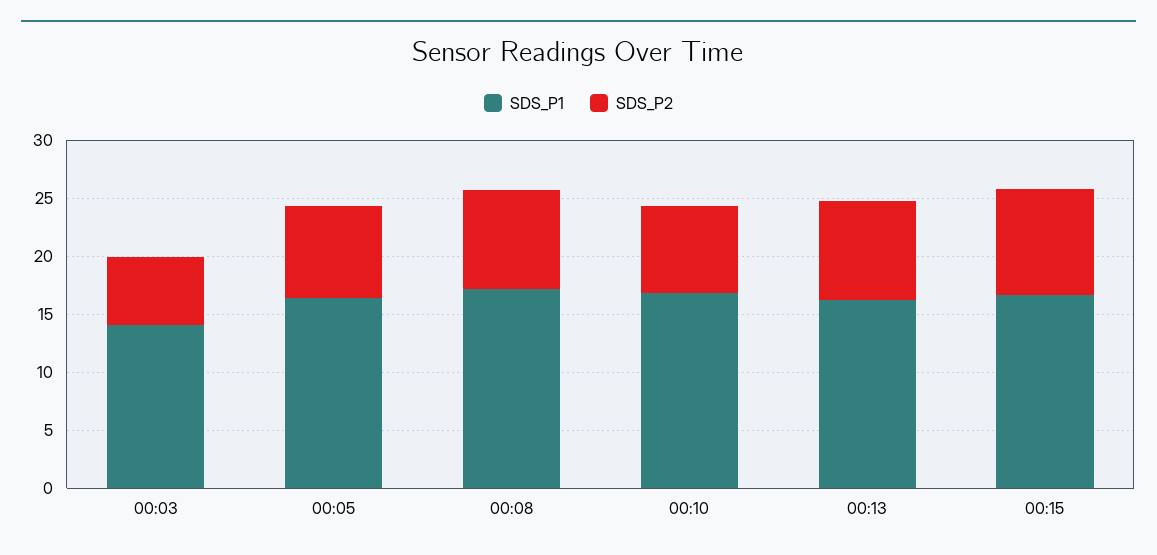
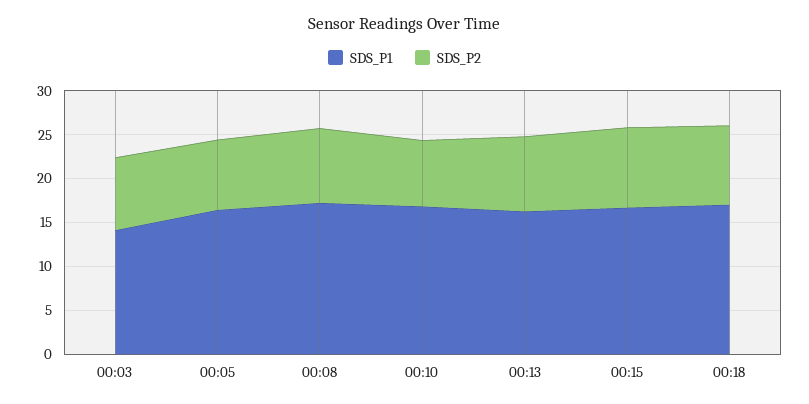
SDS_P2, 00:03: 6 -> 8
SDS_P1, 00:18: none -> 17
SDS_P2, 00:18: none -> 9

